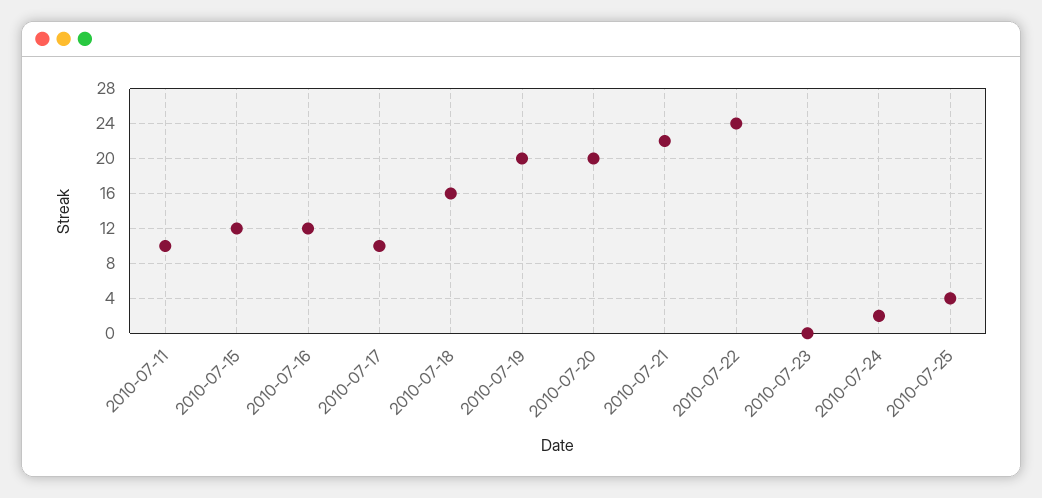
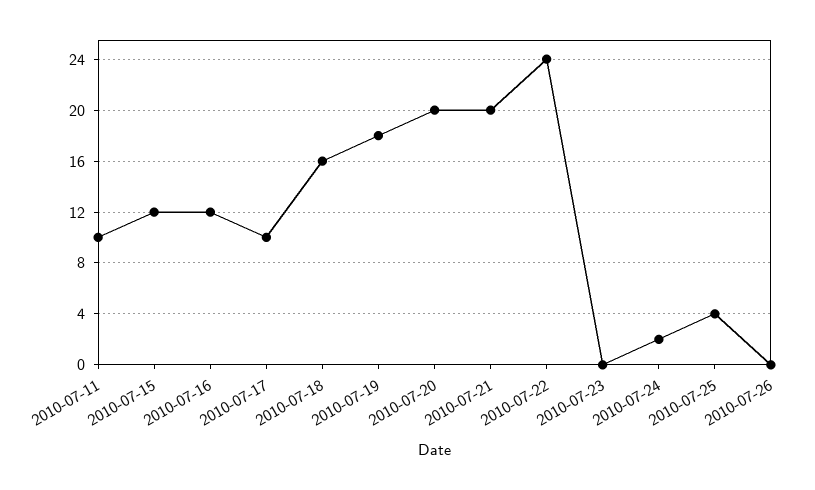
2010-07-19: 20 -> 18
2010-07-21: 22 -> 20
2010-07-26: none -> 0

